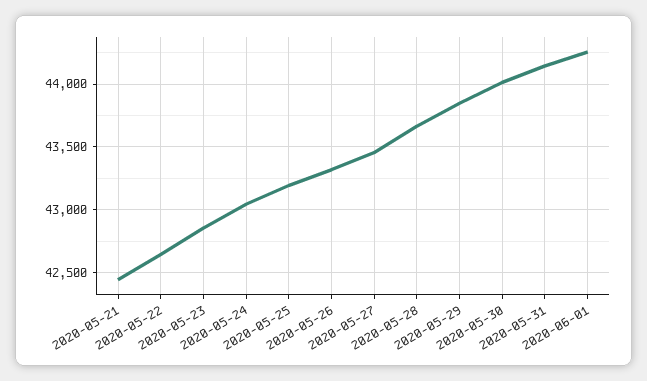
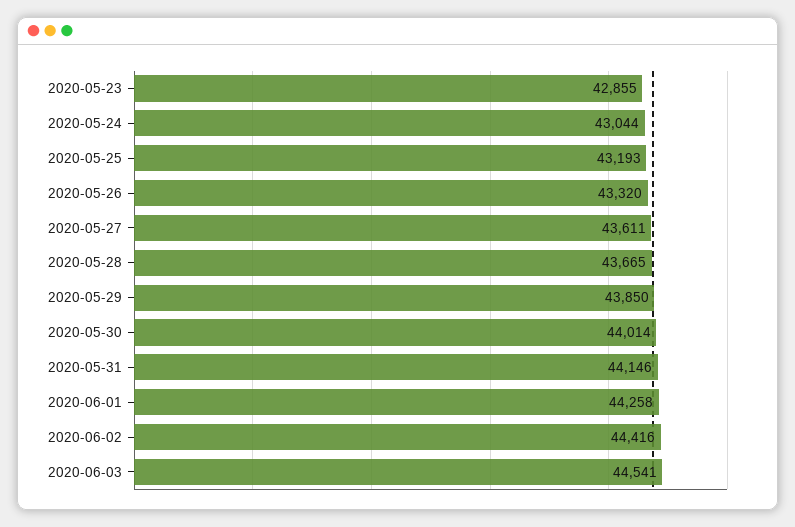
2020-05-21: 42450 -> none
2020-05-22: 42650 -> none
2020-05-27: 43450 -> 43611
2020-06-02: none -> 44416
2020-06-03: none -> 44541

